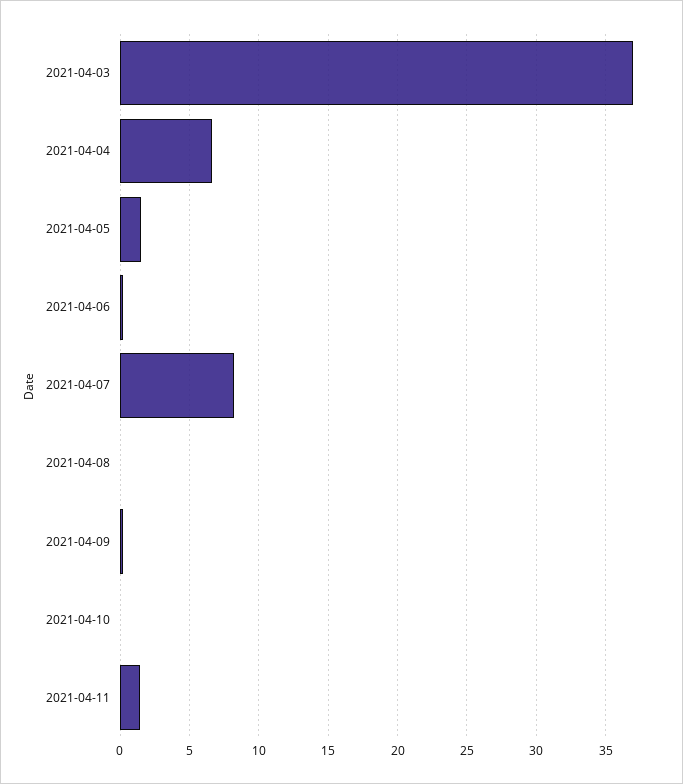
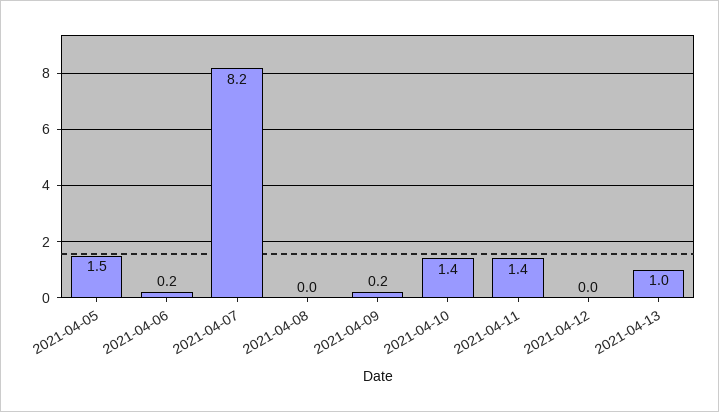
2021-04-03: 37 -> none
2021-04-04: 6.5 -> none
2021-04-10: 0 -> 1.4
2021-04-12: none -> 0
2021-04-13: none -> 1

